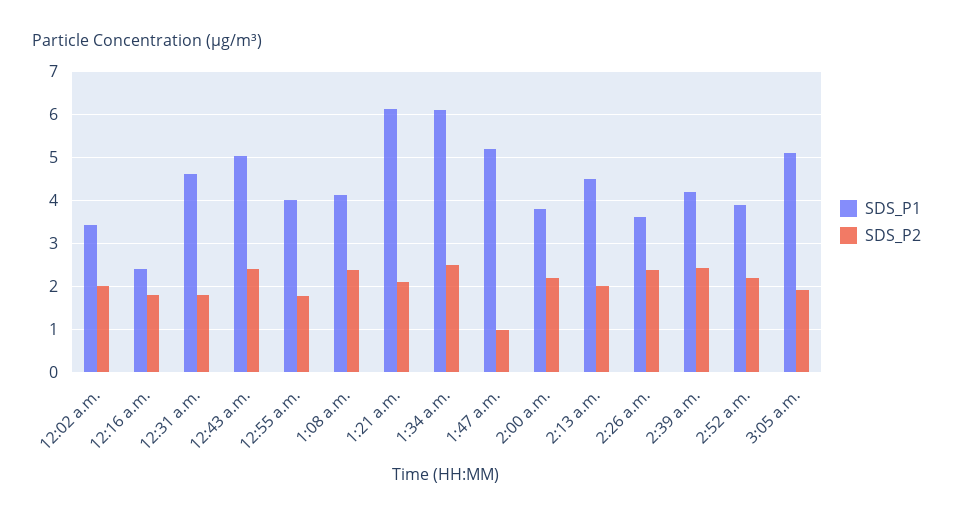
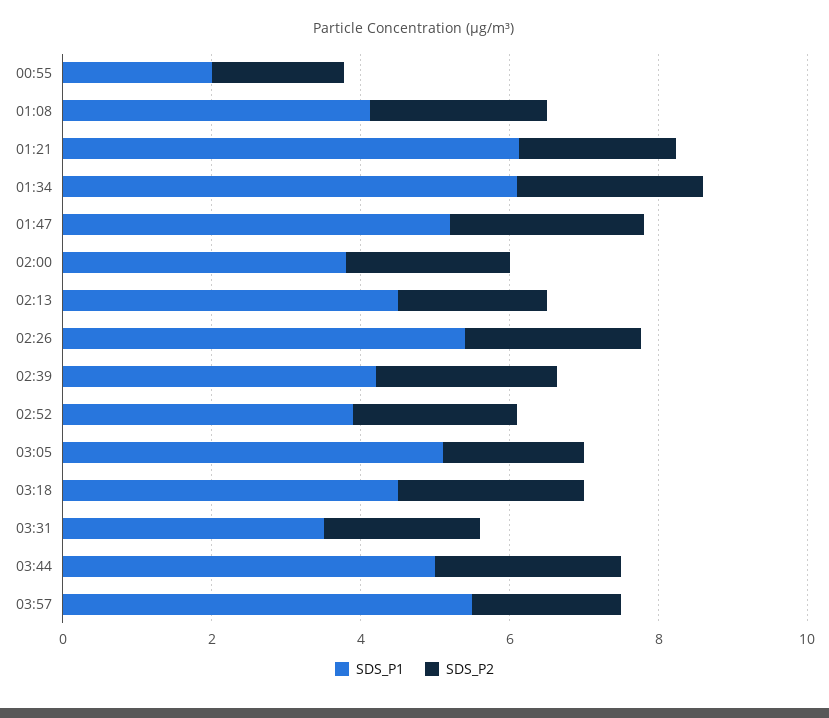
SDS_P1, 12:02 a.m.: 3.4 -> none
SDS_P2, 12:02 a.m.: 2 -> none
SDS_P1, 12:16 a.m.: 2.4 -> none
SDS_P2, 12:16 a.m.: 1.8 -> none
SDS_P1, 12:31 a.m.: 4.6 -> none
SDS_P2, 12:31 a.m.: 1.8 -> none
SDS_P1, 12:43 a.m.: 5 -> none
SDS_P2, 12:43 a.m.: 2.4 -> none
SDS_P1, 12:55 a.m.: 4 -> 2
SDS_P2, 1:47 a.m.: 1 -> 2.5
SDS_P1, 2:26 a.m.: 3.6 -> 5.5
SDS_P1, 03:18: none -> 4.5
SDS_P2, 03:18: none -> 2.5
SDS_P1, 03:31: none -> 3.5
SDS_P2, 03:31: none -> 2
SDS_P1, 03:44: none -> 5
SDS_P2, 03:44: none -> 2.5
SDS_P1, 03:57: none -> 5.5
SDS_P2, 03:57: none -> 2

